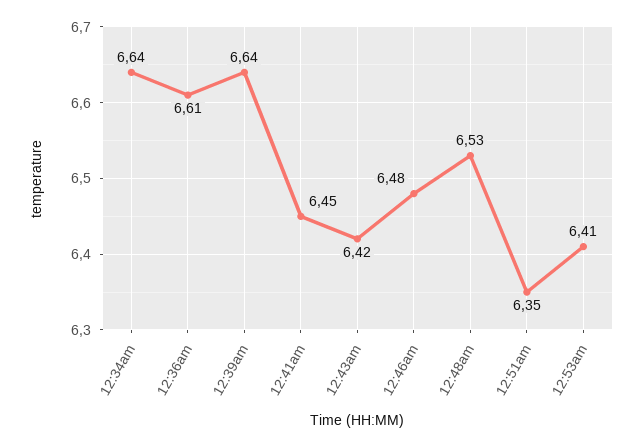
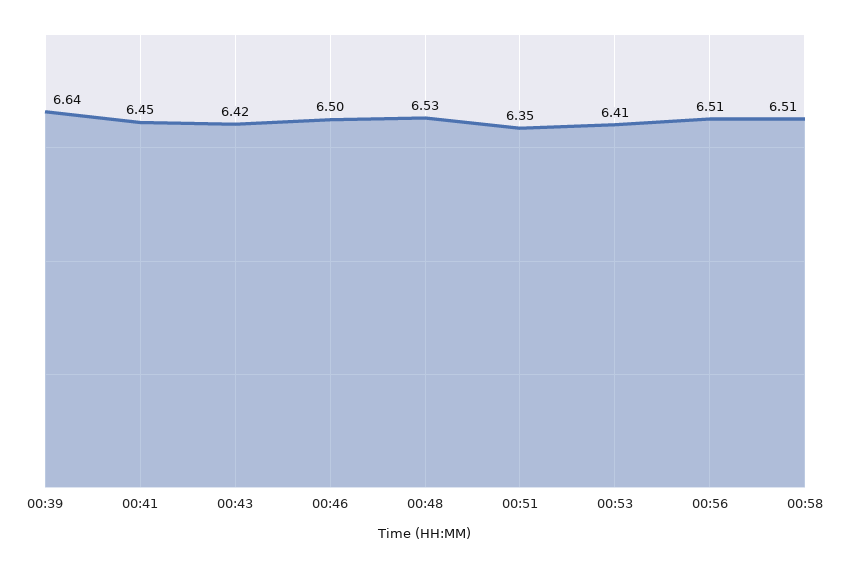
12:34am: 6.64 -> none
12:36am: 6.61 -> none
12:46am: 6.48 -> 6.5
00:56: none -> 6.51
00:58: none -> 6.51

